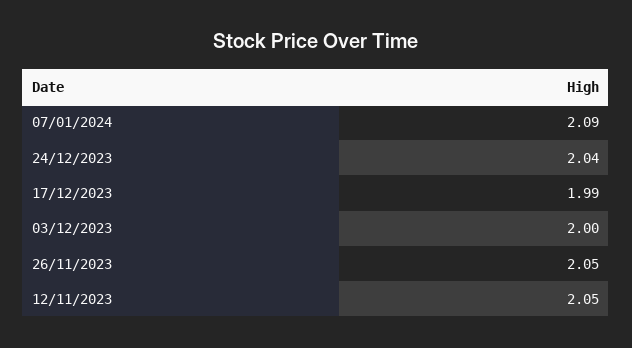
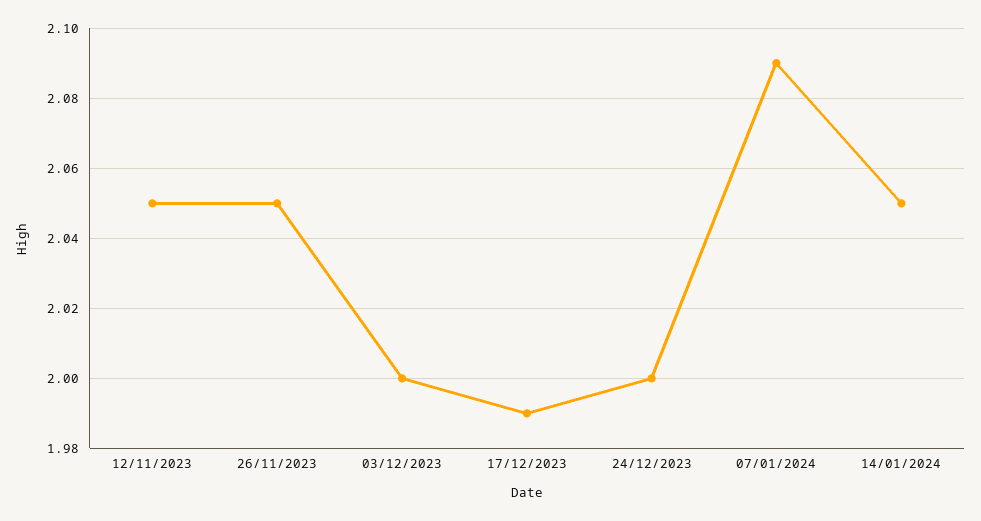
24/12/2023: 2.04 -> 2
14/01/2024: none -> 2.05

